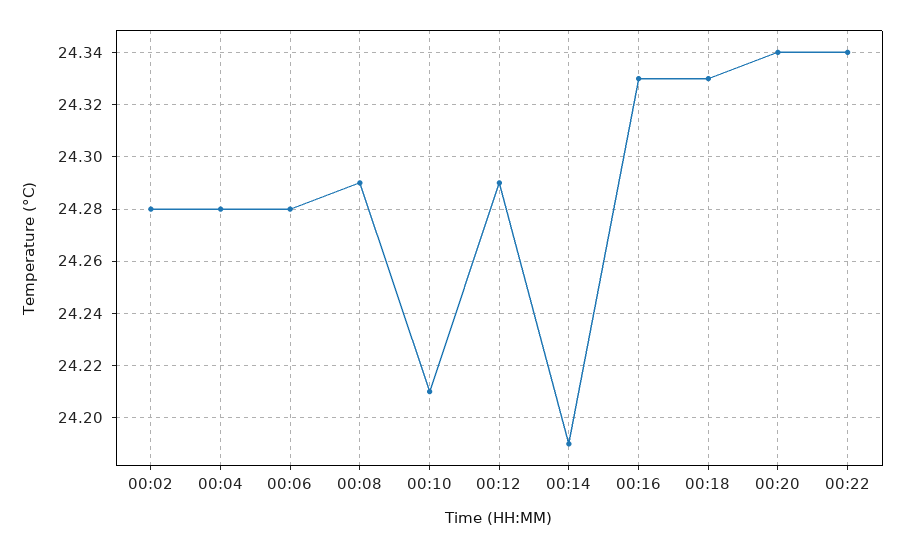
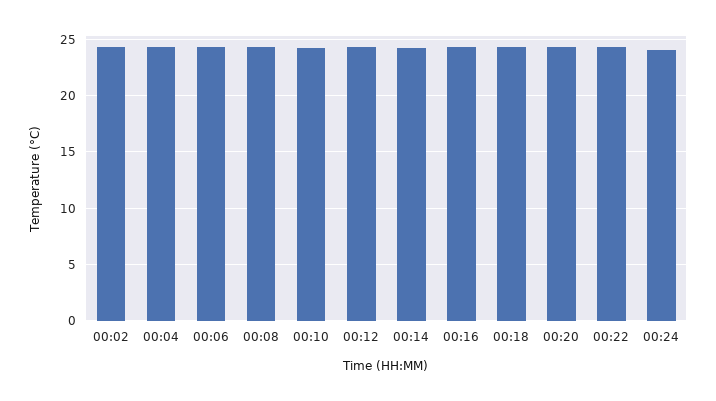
00:24: none -> 24

